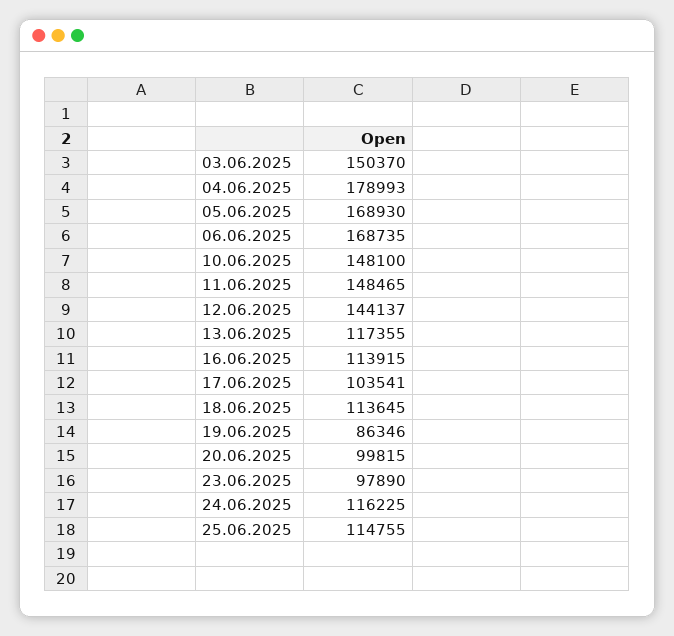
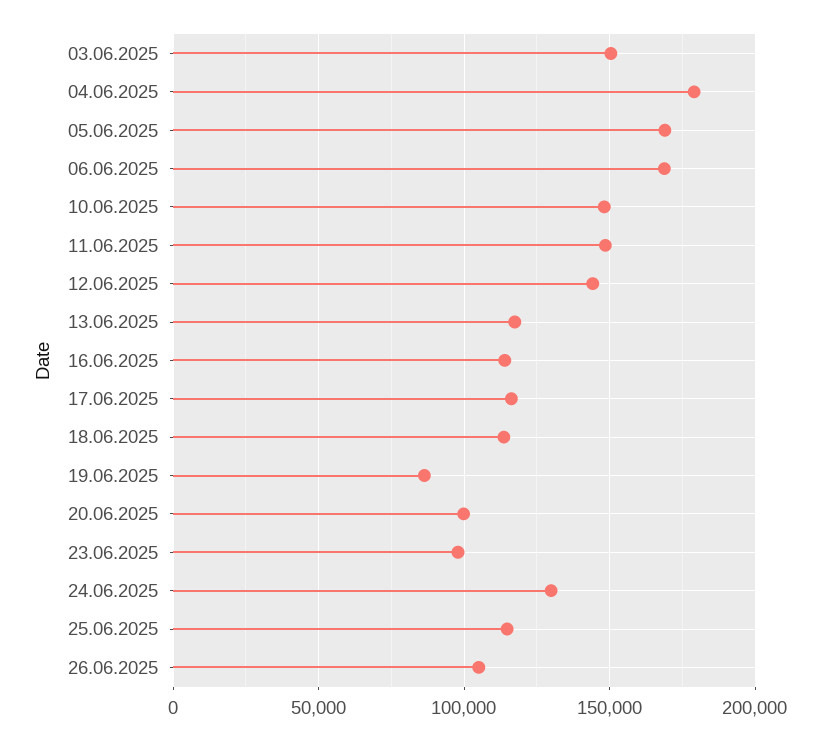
17.06.2025: 103541 -> 115000
24.06.2025: 116225 -> 130000
26.06.2025: none -> 105000

